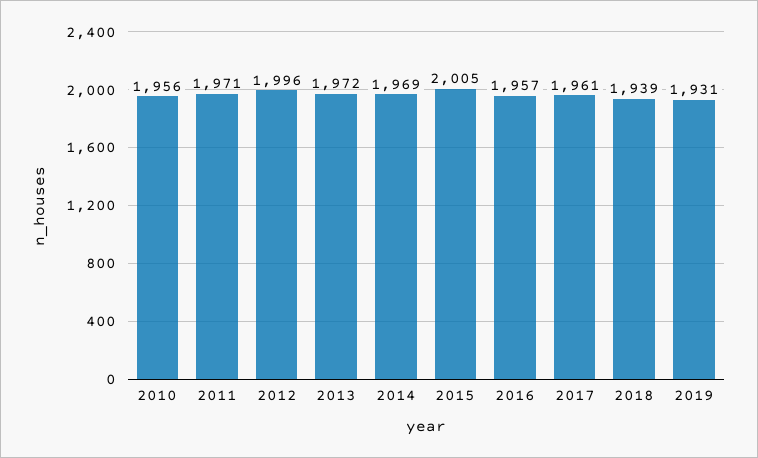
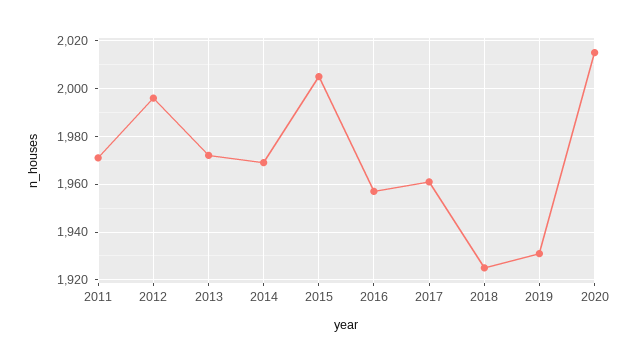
2010: 1956 -> none
2018: 1939 -> 1925
2020: none -> 2015

